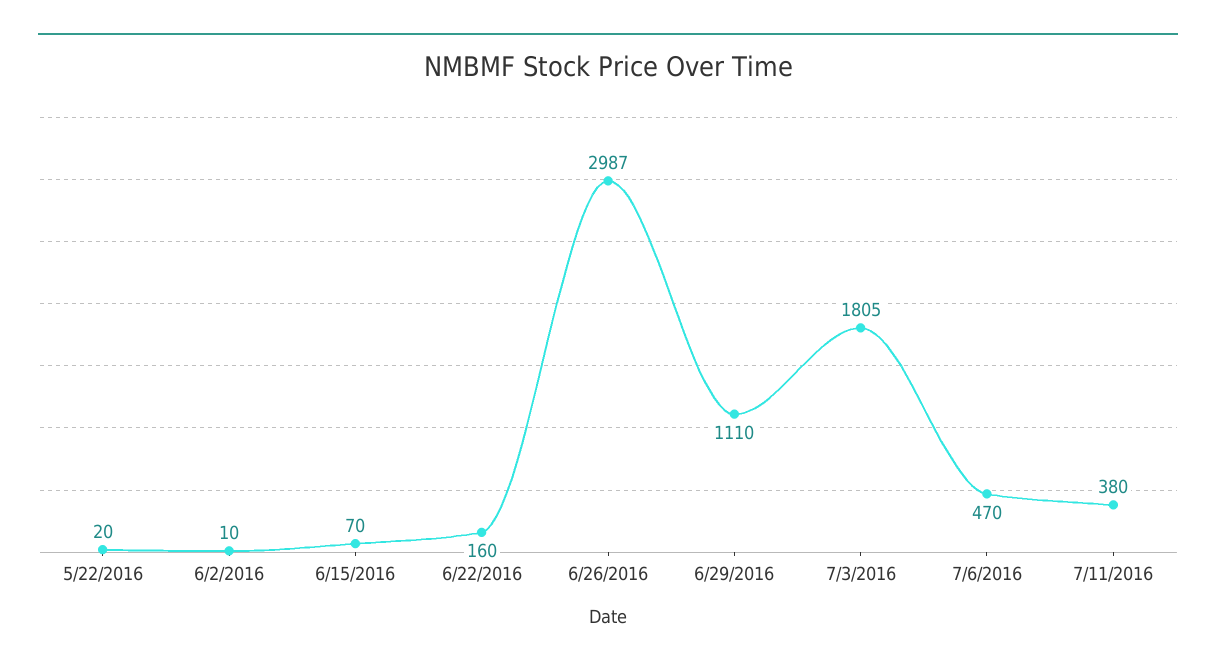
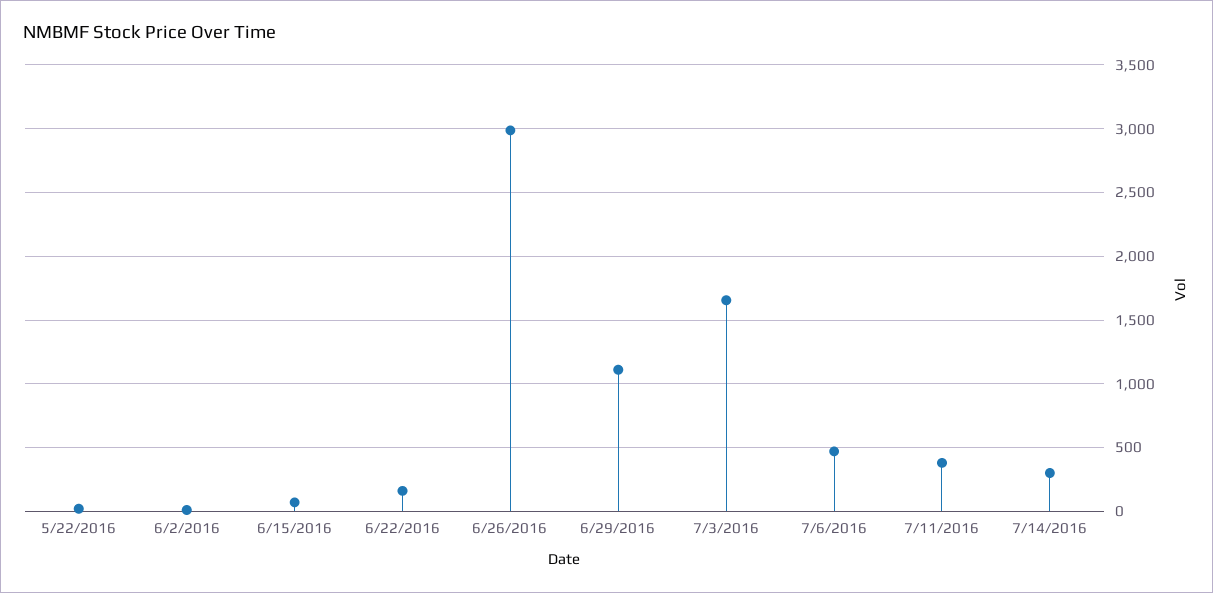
7/3/2016: 1805 -> 1650
7/14/2016: none -> 300

